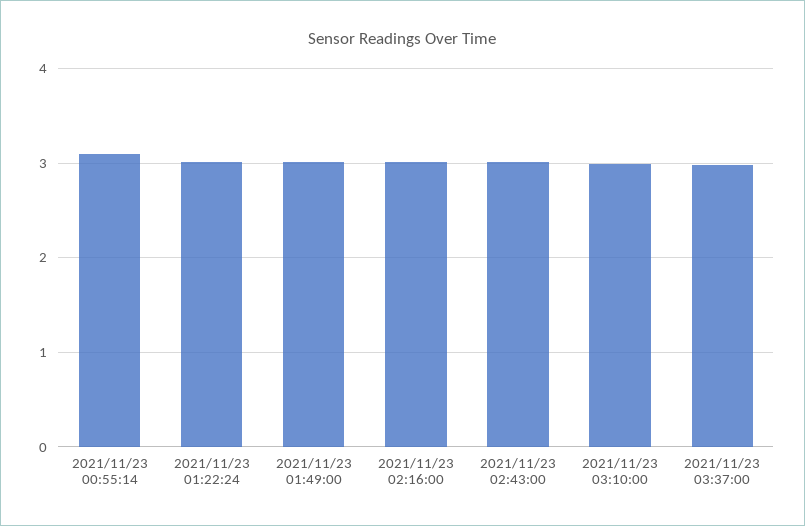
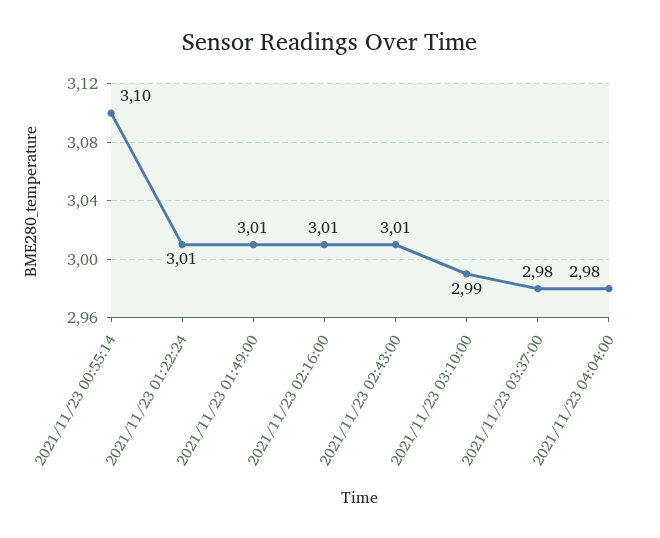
2021/11/23 04:04:00: none -> 2.98

